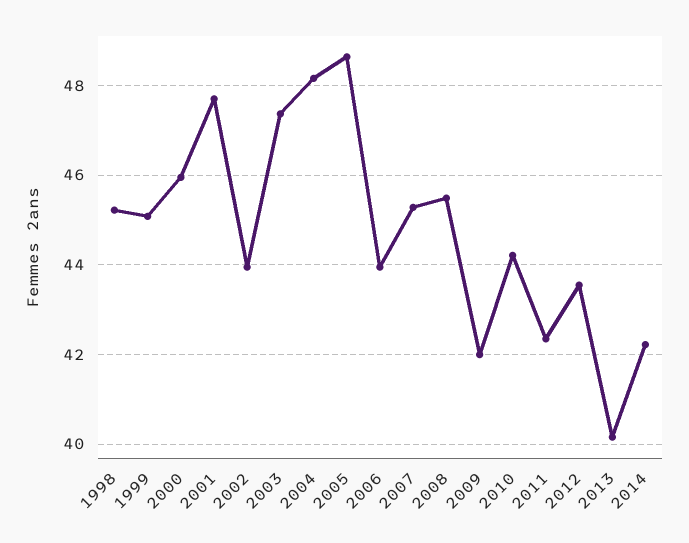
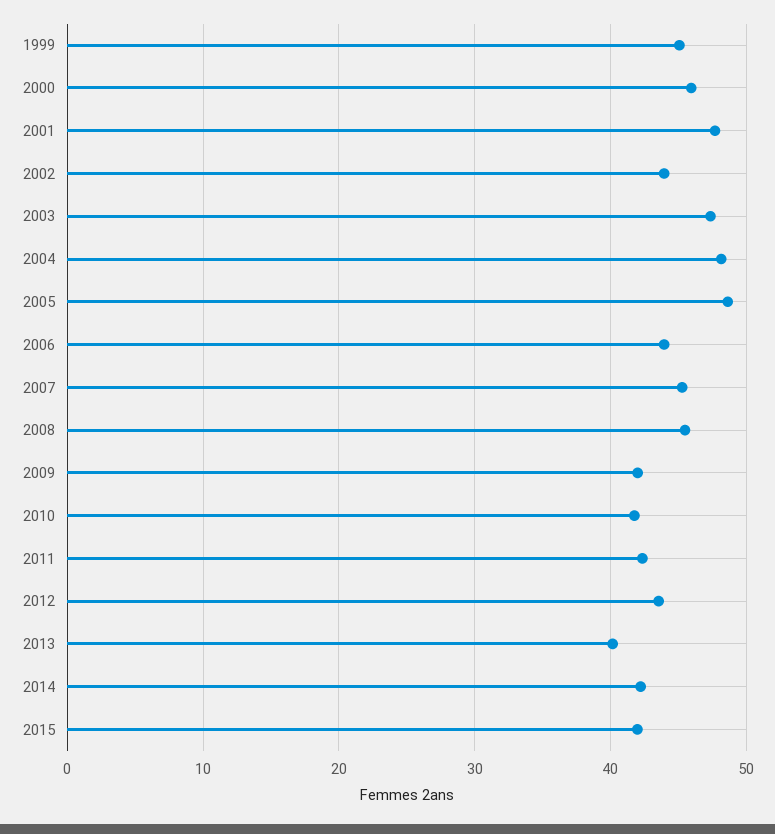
1998: 45.2 -> none
2010: 44.2 -> 42
2015: none -> 42

